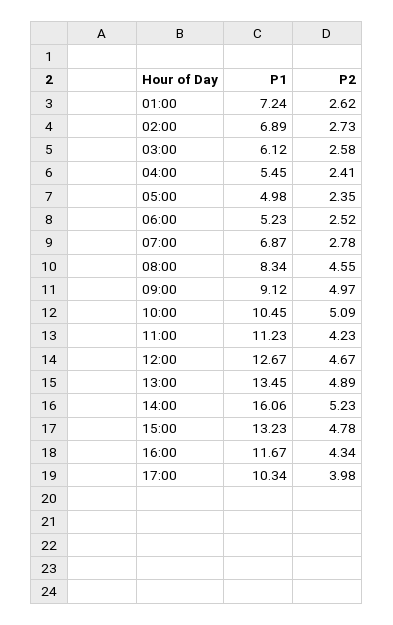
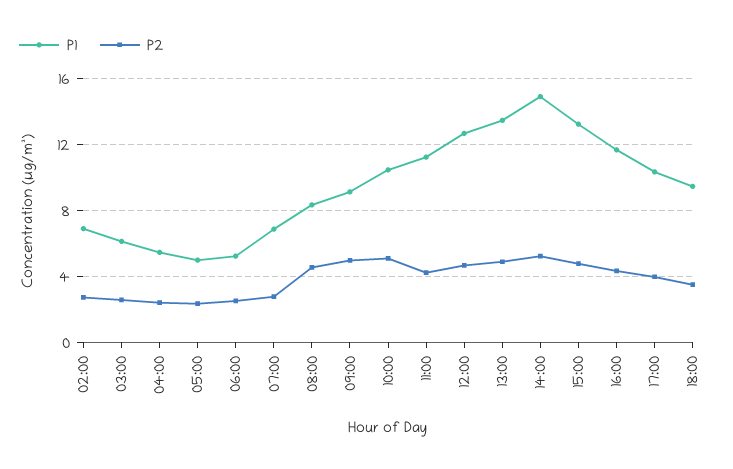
P1, 01:00: 7.24 -> none
P2, 01:00: 2.62 -> none
P1, 14:00: 16.06 -> 15
P1, 18:00: none -> 9.5
P2, 18:00: none -> 3.5

